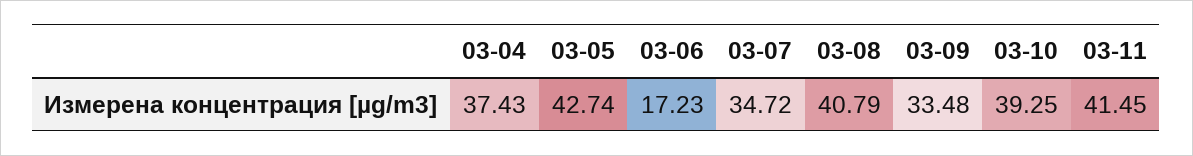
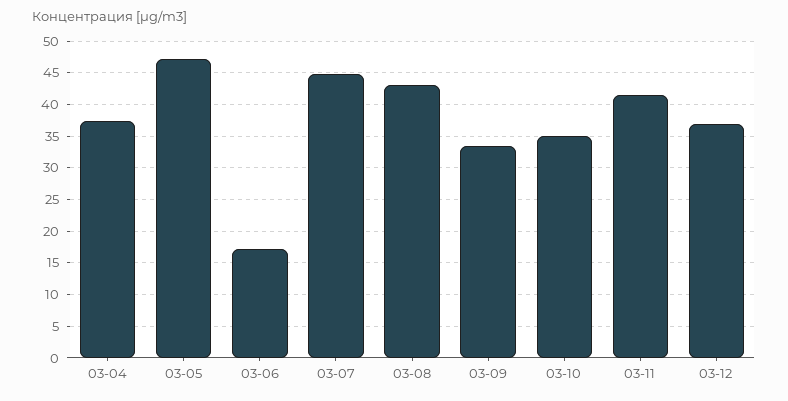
03-05: 42.74 -> 47
03-07: 34.72 -> 45
03-08: 40.79 -> 43
03-10: 39.25 -> 35
03-12: none -> 37

